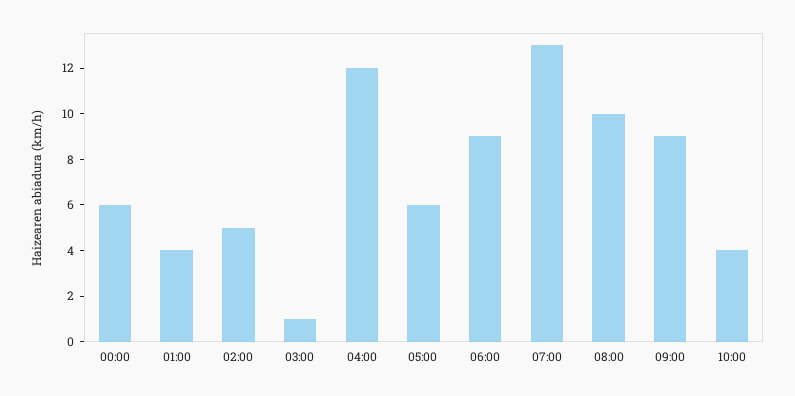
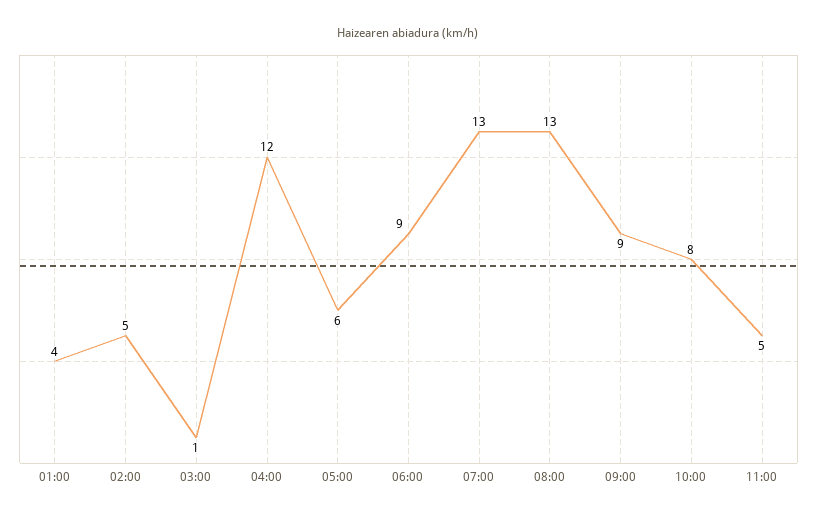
00:00: 6 -> none
08:00: 10 -> 13
10:00: 4 -> 8
11:00: none -> 5

